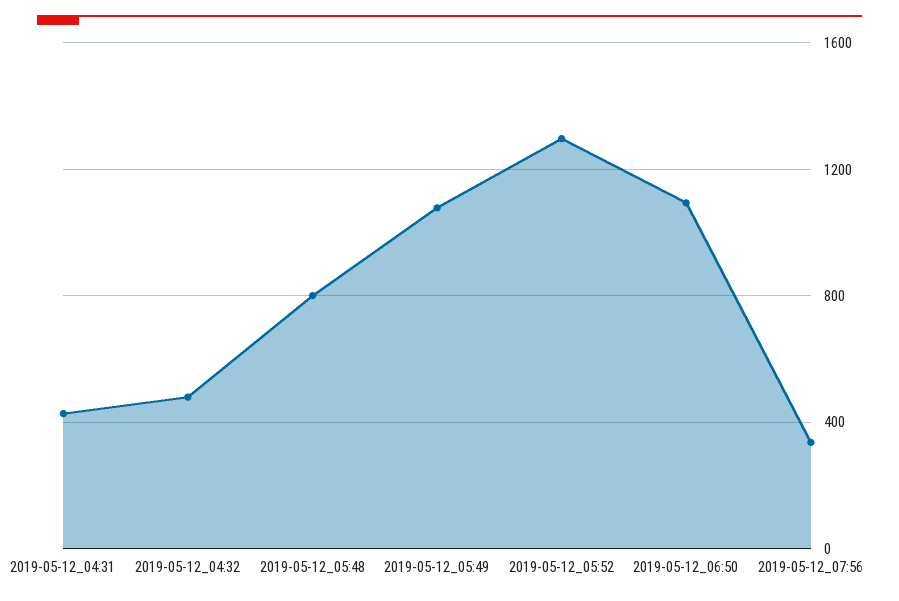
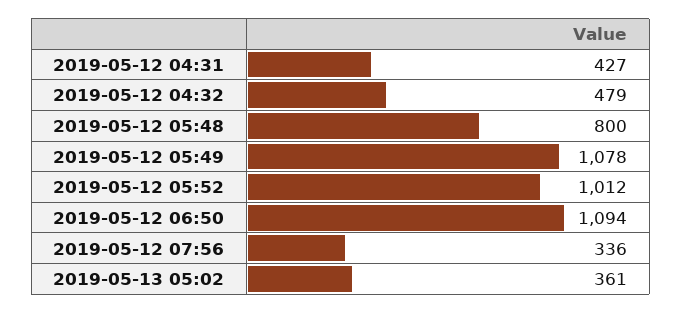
2019-05-12_05:52: 1300 -> 1012
2019-05-13 05:02: none -> 361

